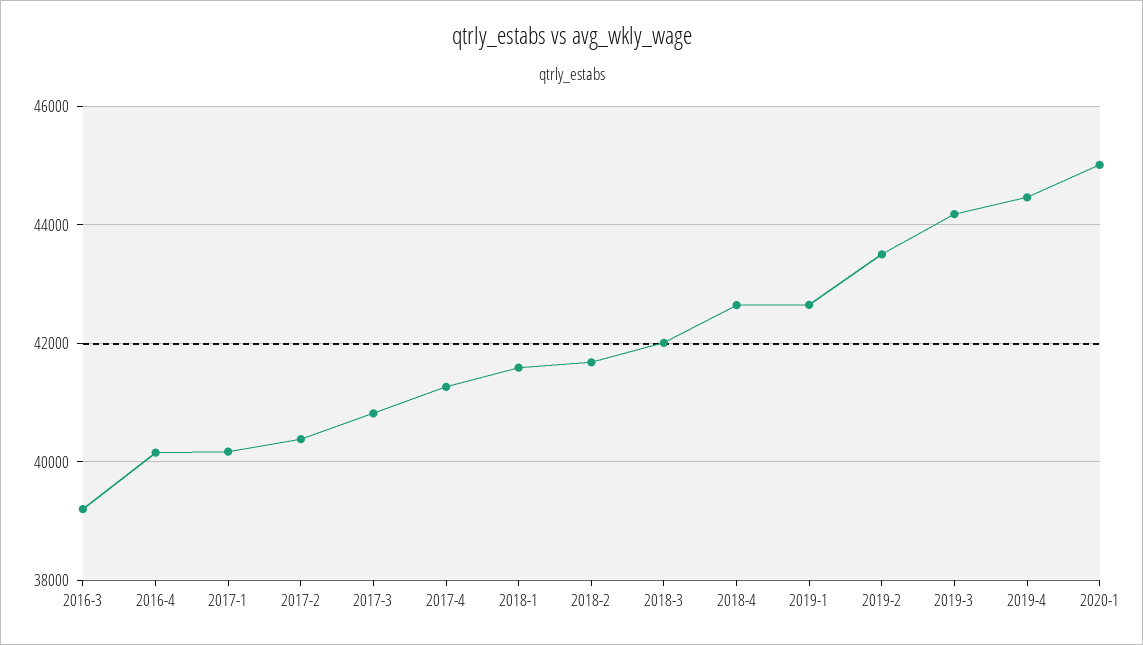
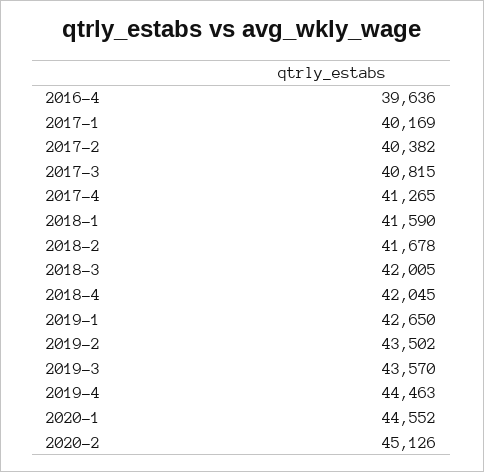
2016-3: 39200 -> none
2016-4: 40200 -> 39636
2018-4: 42600 -> 42045
2019-3: 44200 -> 43570
2020-1: 45000 -> 44552
2020-2: none -> 45126

